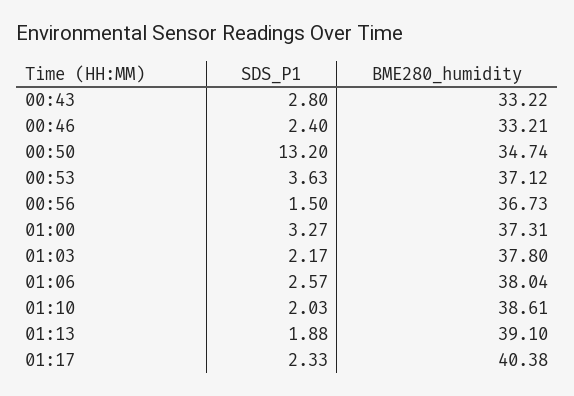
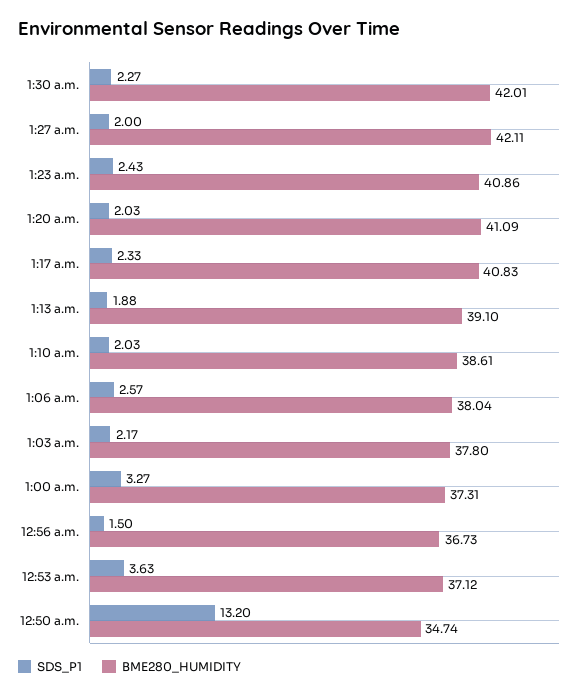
SDS_P1, 00:43: 2.8 -> none
BME280_humidity, 00:43: 33.22 -> none
SDS_P1, 00:46: 2.4 -> none
BME280_humidity, 00:46: 33.21 -> none
BME280_humidity, 01:17: 40.38 -> 40.83
SDS_P1, 1:30 a.m.: none -> 2.27
BME280_humidity, 1:30 a.m.: none -> 42.01
SDS_P1, 1:27 a.m.: none -> 2
BME280_humidity, 1:27 a.m.: none -> 42.11
SDS_P1, 1:23 a.m.: none -> 2.43
BME280_humidity, 1:23 a.m.: none -> 40.86
SDS_P1, 1:20 a.m.: none -> 2.03
BME280_humidity, 1:20 a.m.: none -> 41.09

